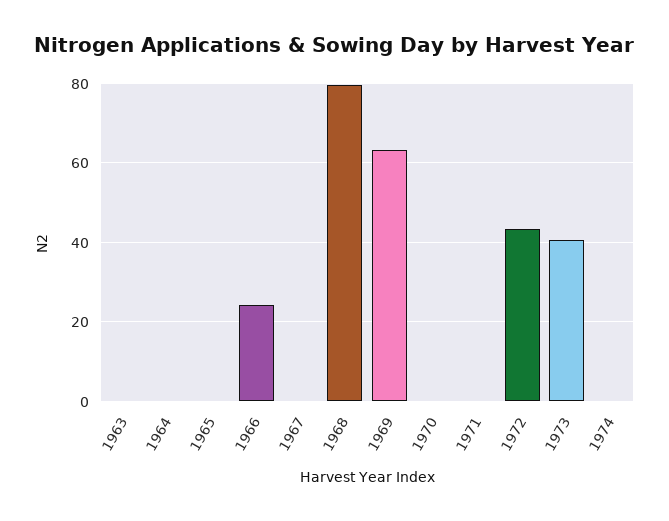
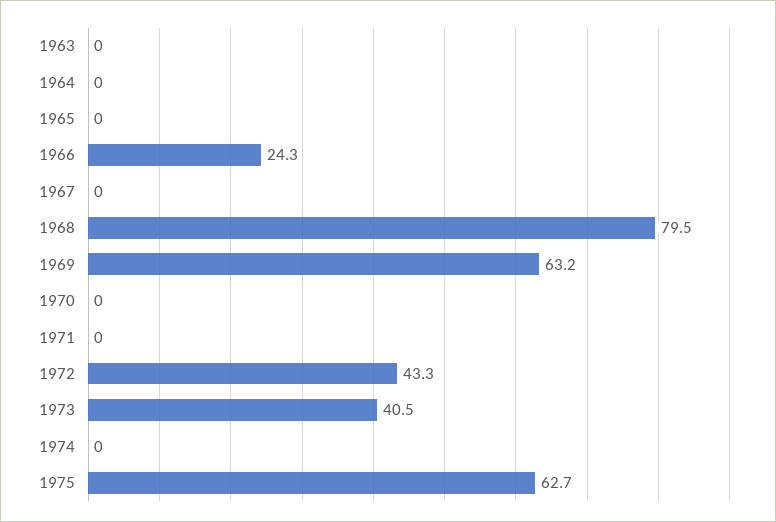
1975: none -> 62.7

